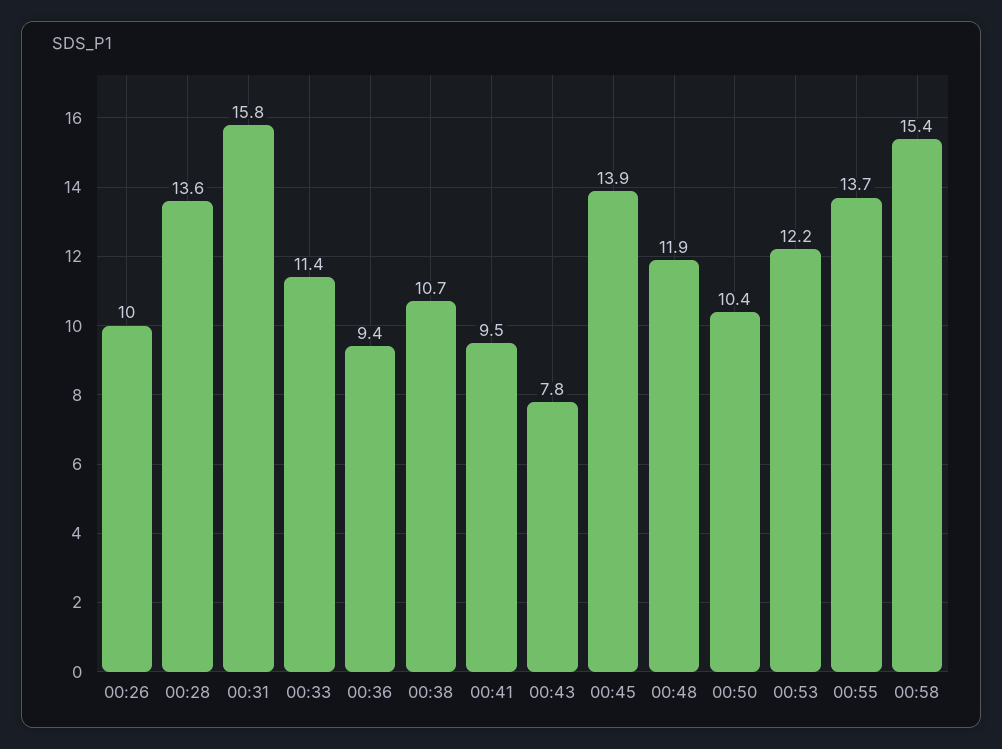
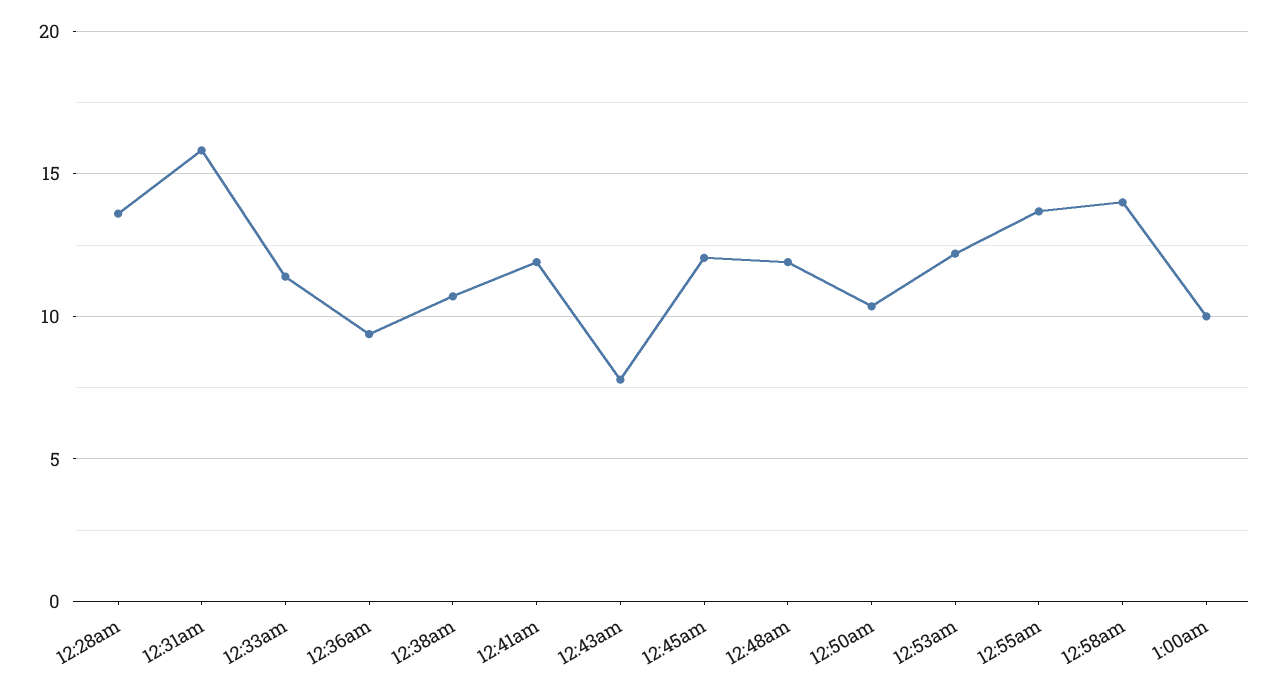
00:26: 10 -> none
00:41: 9.5 -> 12
00:45: 13.9 -> 12
00:58: 15.4 -> 14
1:00am: none -> 10

